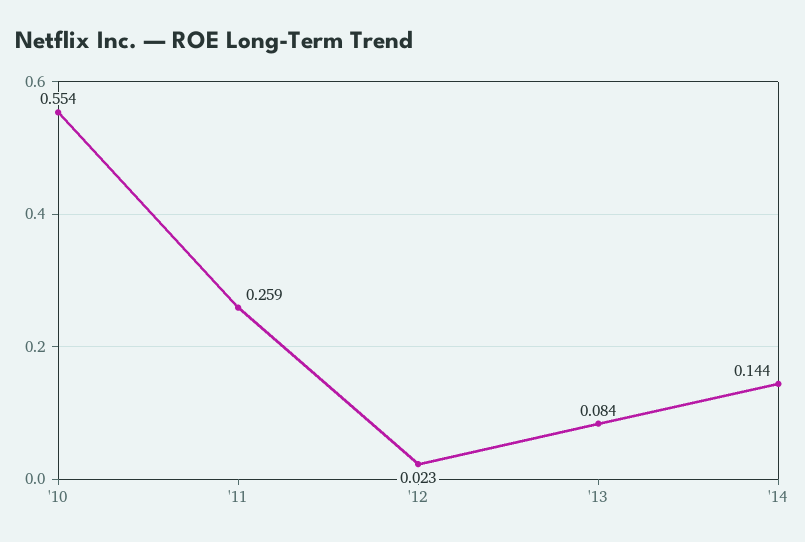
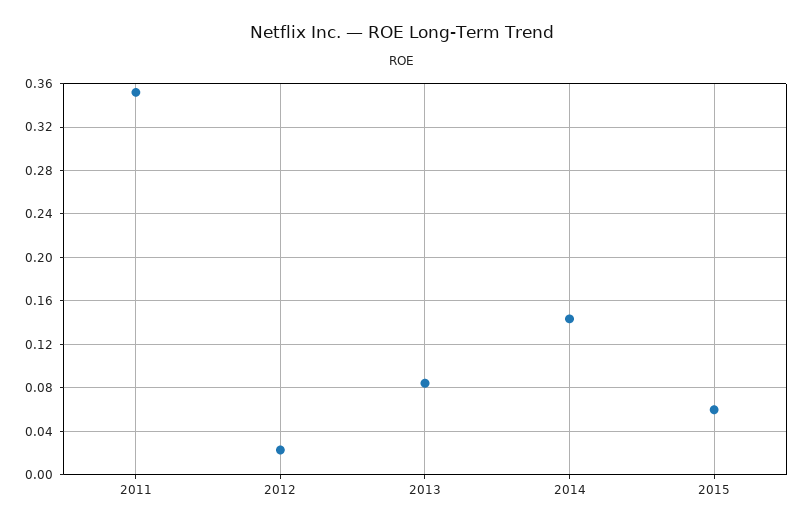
'10: 0.554 -> none
'11: 0.259 -> 0.35
2015: none -> 0.06

